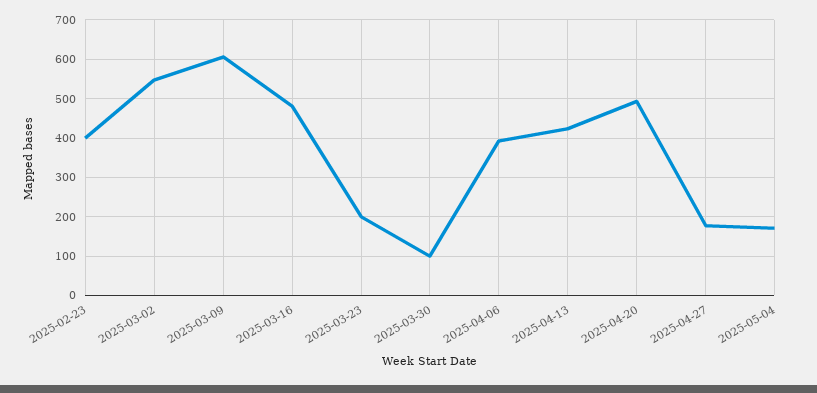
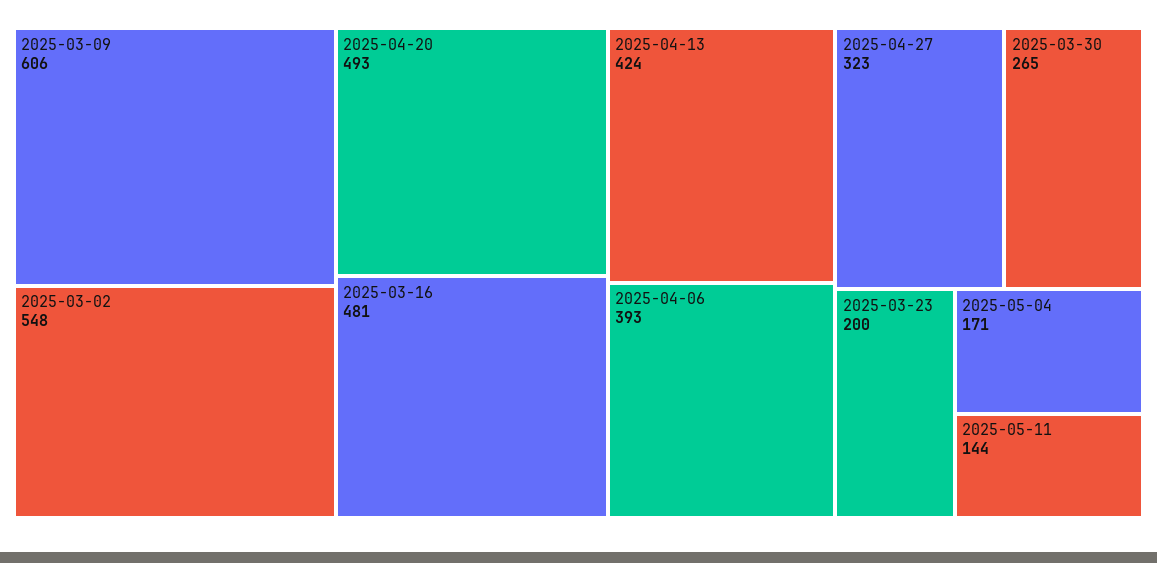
2025-02-23: 400 -> none
2025-03-30: 100 -> 265
2025-04-27: 180 -> 323
2025-05-11: none -> 144

